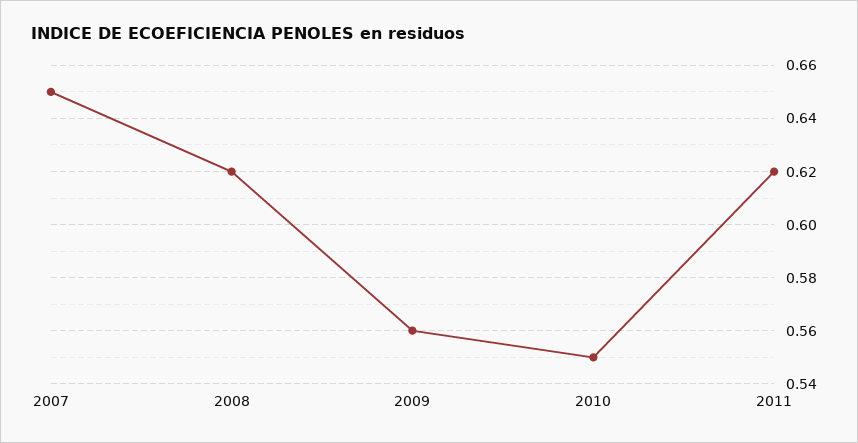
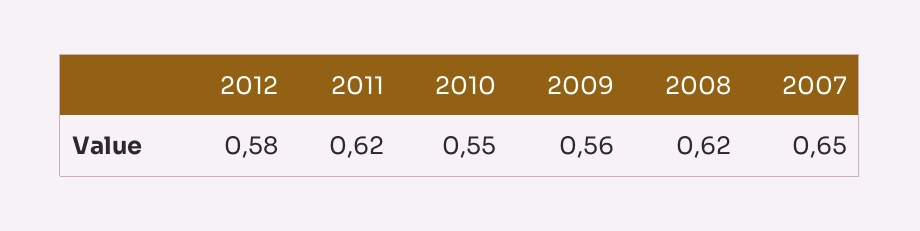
2012: none -> 0.58

